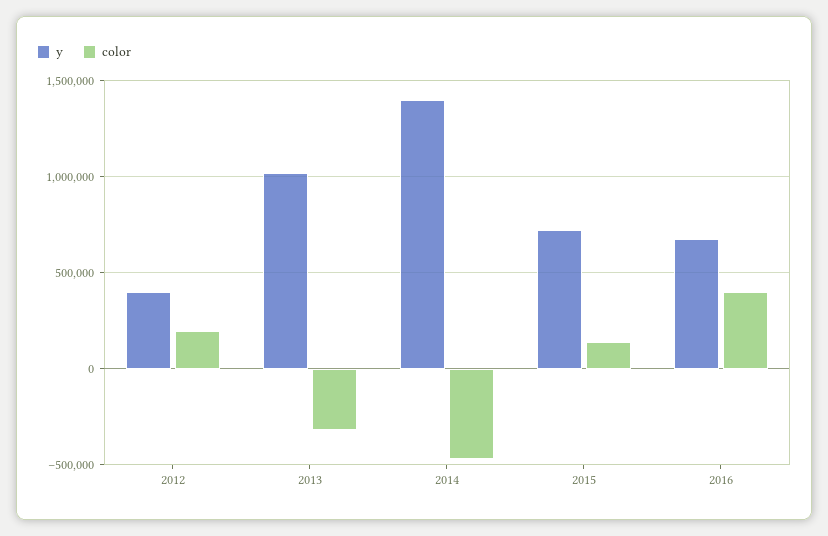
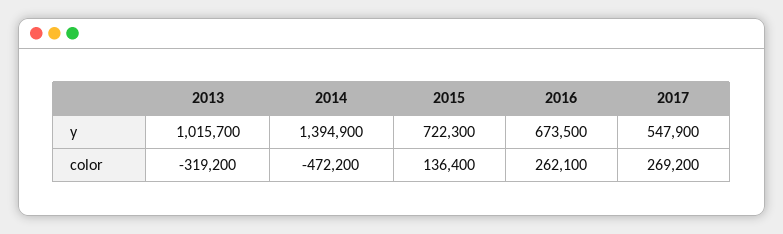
y, 2012: 400000 -> none
color, 2012: 200000 -> none
color, 2016: 400000 -> 262100
y, 2017: none -> 547900
color, 2017: none -> 269200

